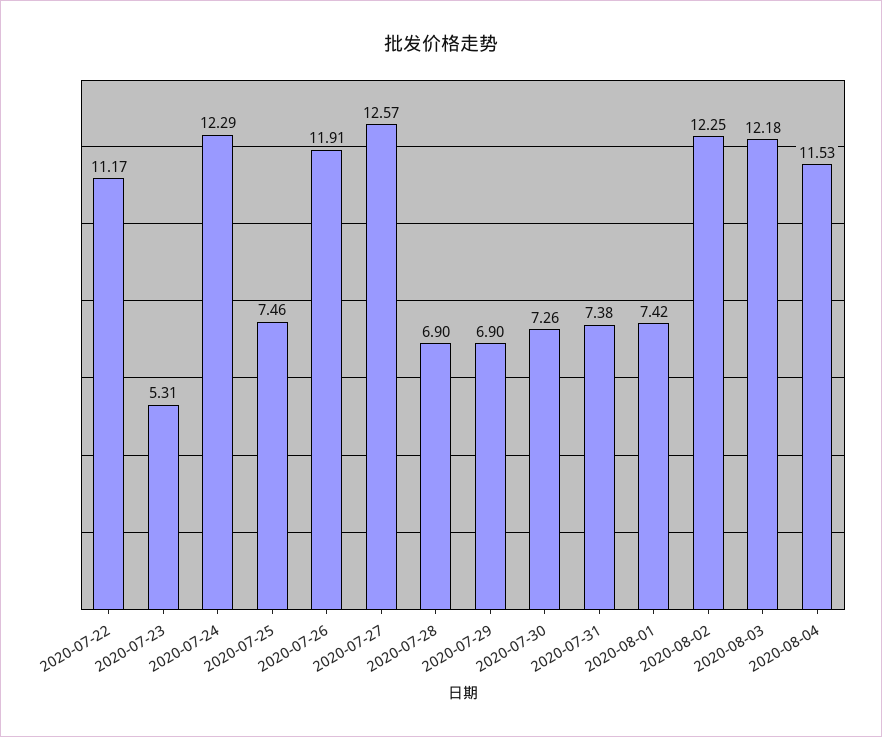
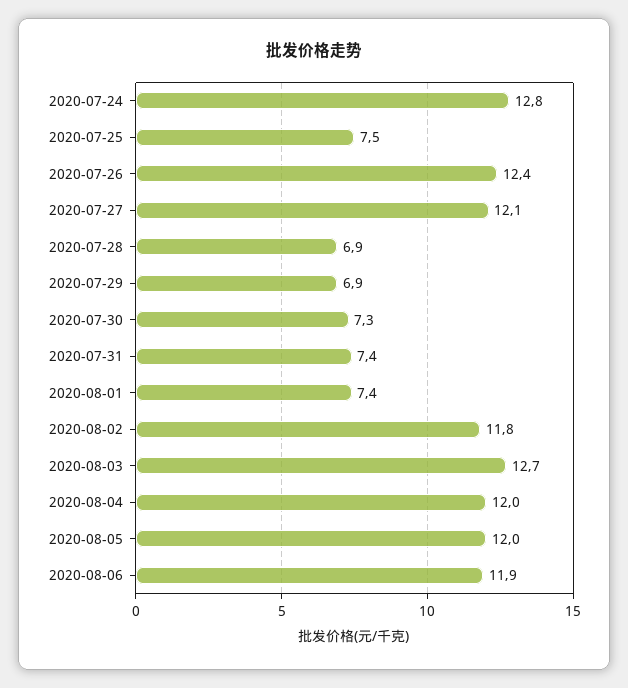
2020-07-22: 11.17 -> none
2020-07-23: 5.31 -> none
2020-07-24: 12.29 -> 12.8
2020-07-26: 11.91 -> 12.4
2020-07-27: 12.57 -> 12.1
2020-08-02: 12.25 -> 11.8
2020-08-03: 12.18 -> 12.7
2020-08-04: 11.53 -> 12
2020-08-05: none -> 12
2020-08-06: none -> 11.9

